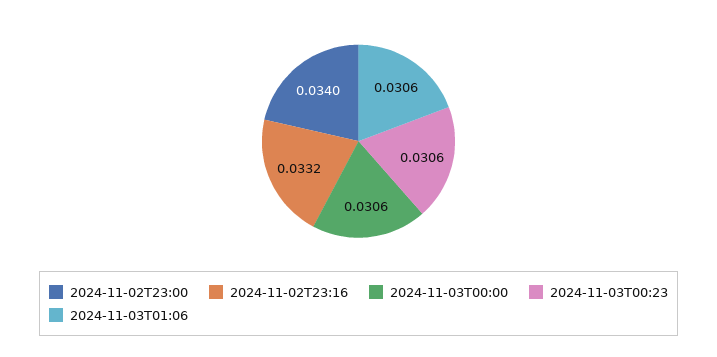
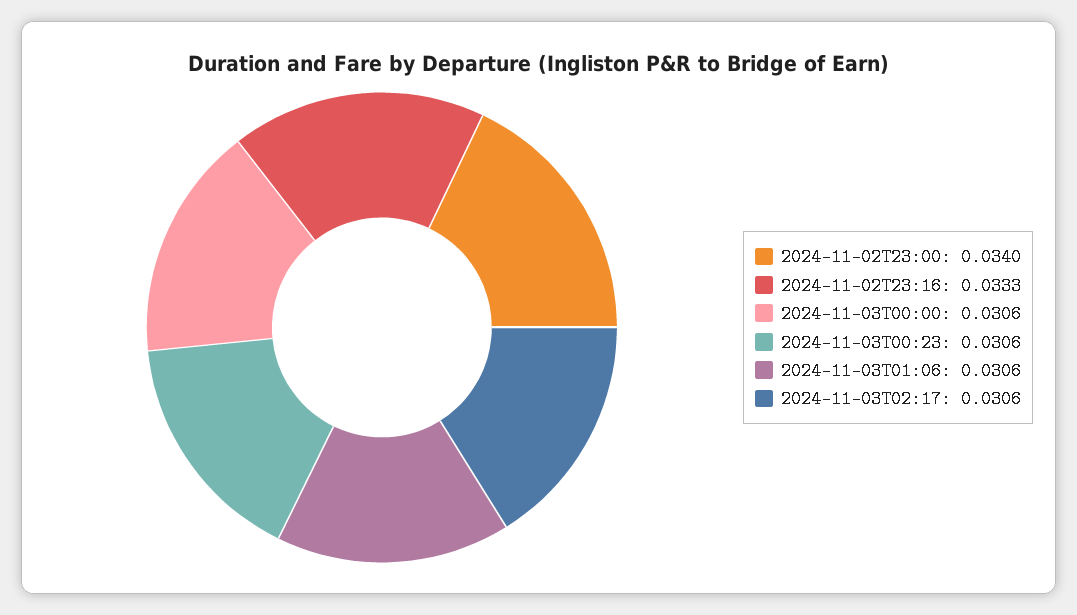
2024-11-02T23:16: 0.0332 -> 0.0333
2024-11-03T02:17: none -> 0.0306

